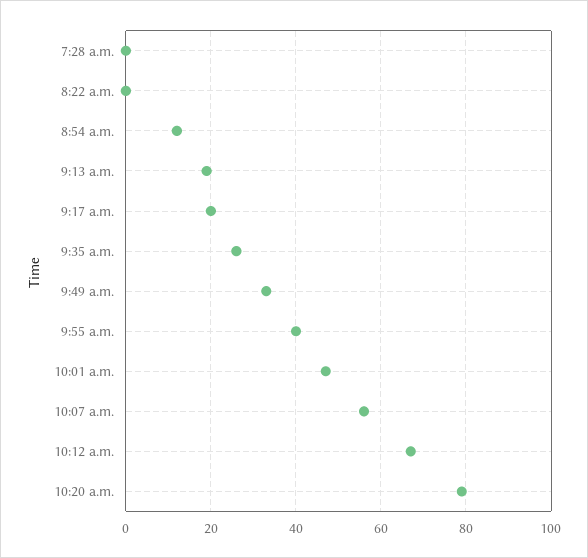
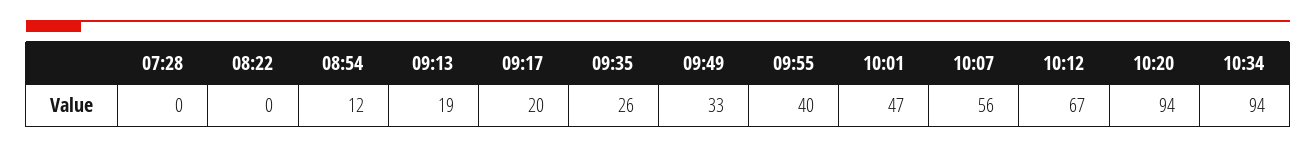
10:20 a.m.: 80 -> 94
10:34: none -> 94

